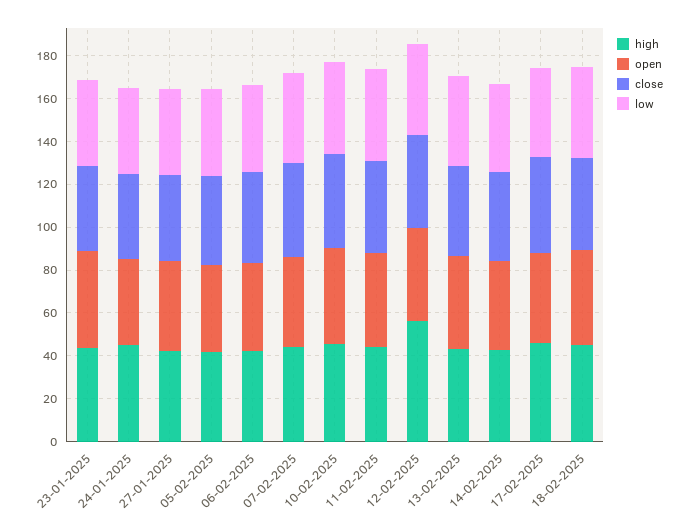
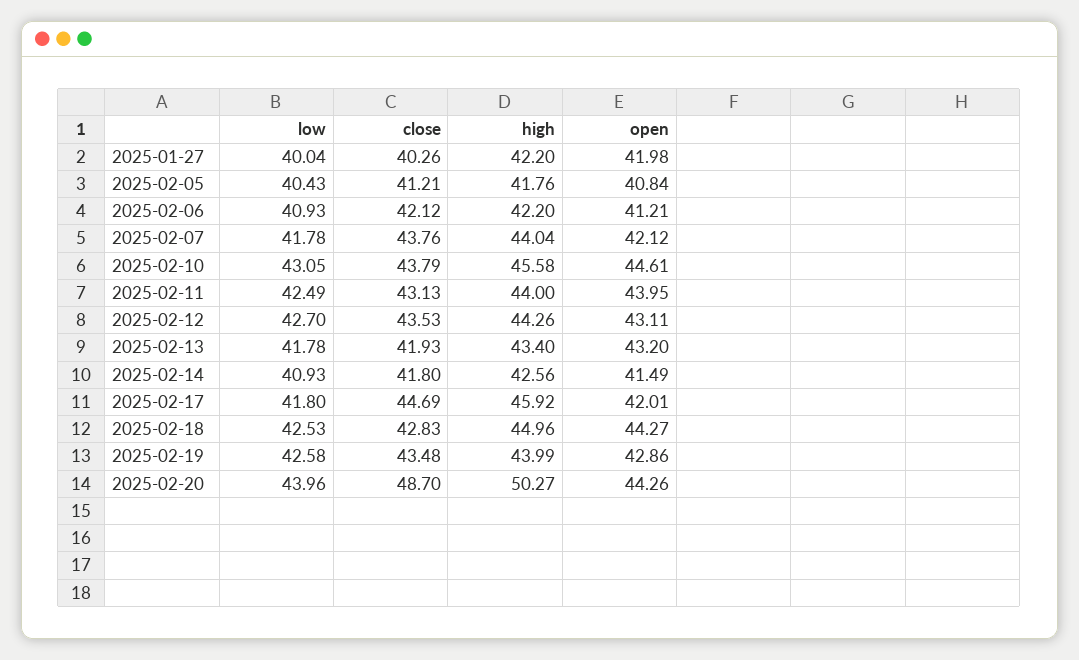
high, 23-01-2025: 45 -> none
open, 23-01-2025: 45 -> none
close, 23-01-2025: 40 -> none
low, 23-01-2025: 40 -> none
high, 24-01-2025: 45 -> none
open, 24-01-2025: 40 -> none
close, 24-01-2025: 40 -> none
low, 24-01-2025: 40 -> none
high, 12-02-2025: 55 -> 44.26
low, 2025-02-19: none -> 42.58
close, 2025-02-19: none -> 43.48
high, 2025-02-19: none -> 43.99
open, 2025-02-19: none -> 42.86
low, 2025-02-20: none -> 43.96
close, 2025-02-20: none -> 48.7
high, 2025-02-20: none -> 50.27
open, 2025-02-20: none -> 44.26

